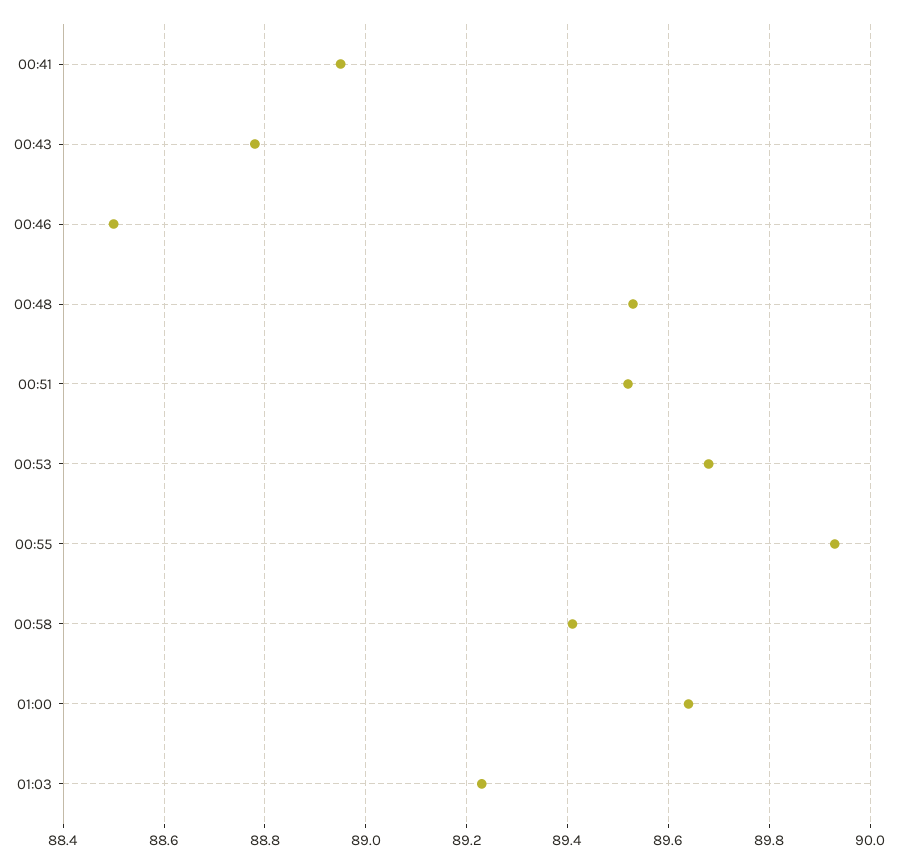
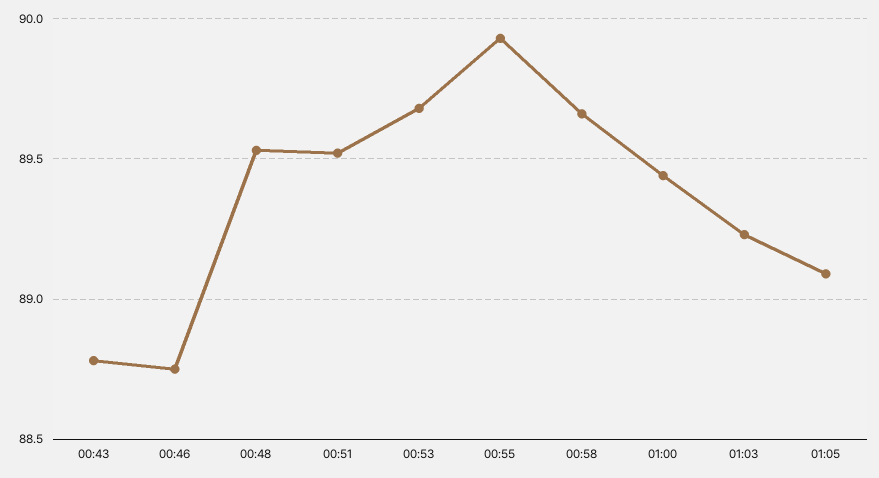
00:41: 88.95 -> none
00:46: 88.5 -> 88.75
00:58: 89.4 -> 89.65
01:00: 89.65 -> 89.45
01:05: none -> 89.1

